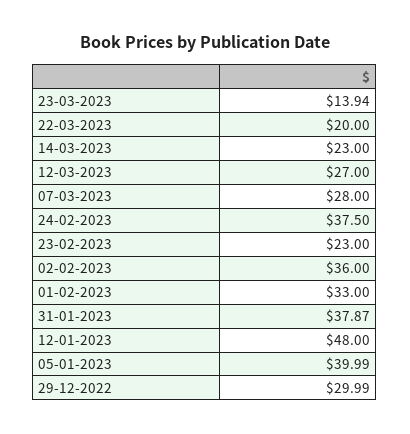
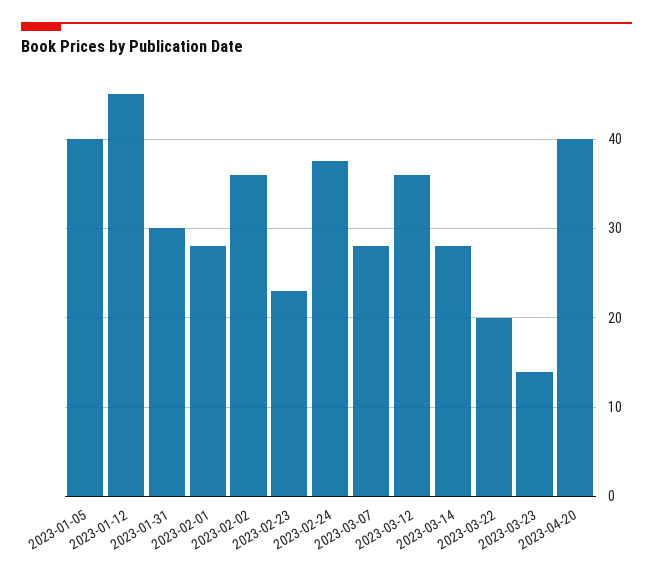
14-03-2023: 23 -> 28
12-03-2023: 27 -> 36
01-02-2023: 33 -> 28
31-01-2023: 37.87 -> 30
12-01-2023: 48 -> 45
29-12-2022: 29.99 -> none
2023-04-20: none -> 40

